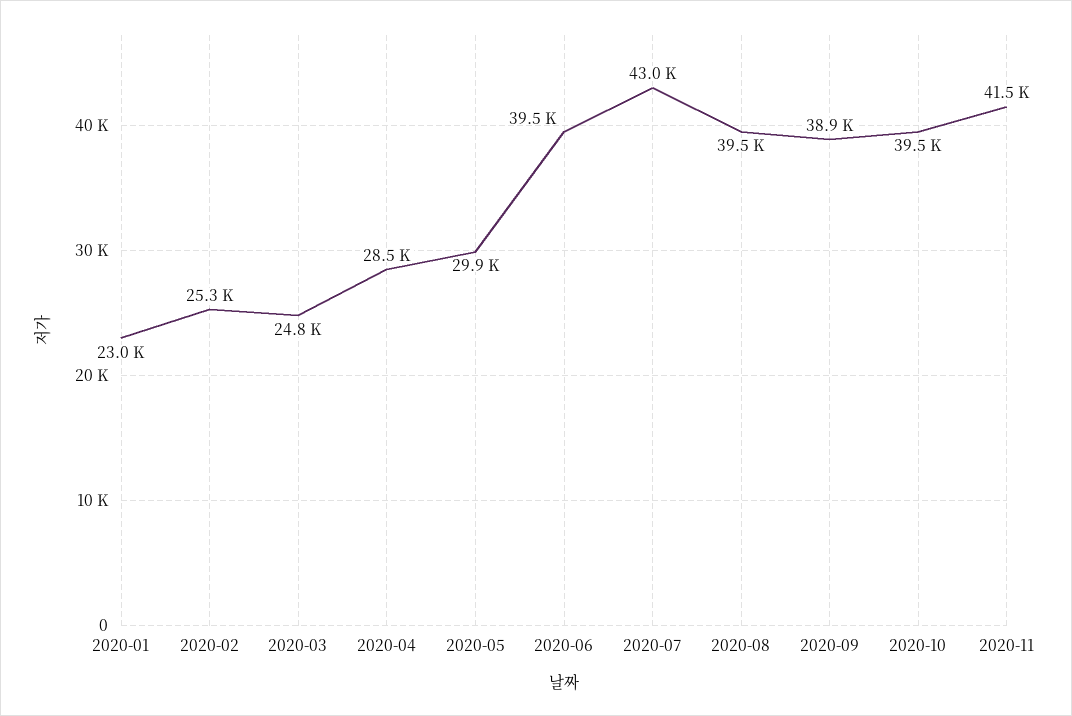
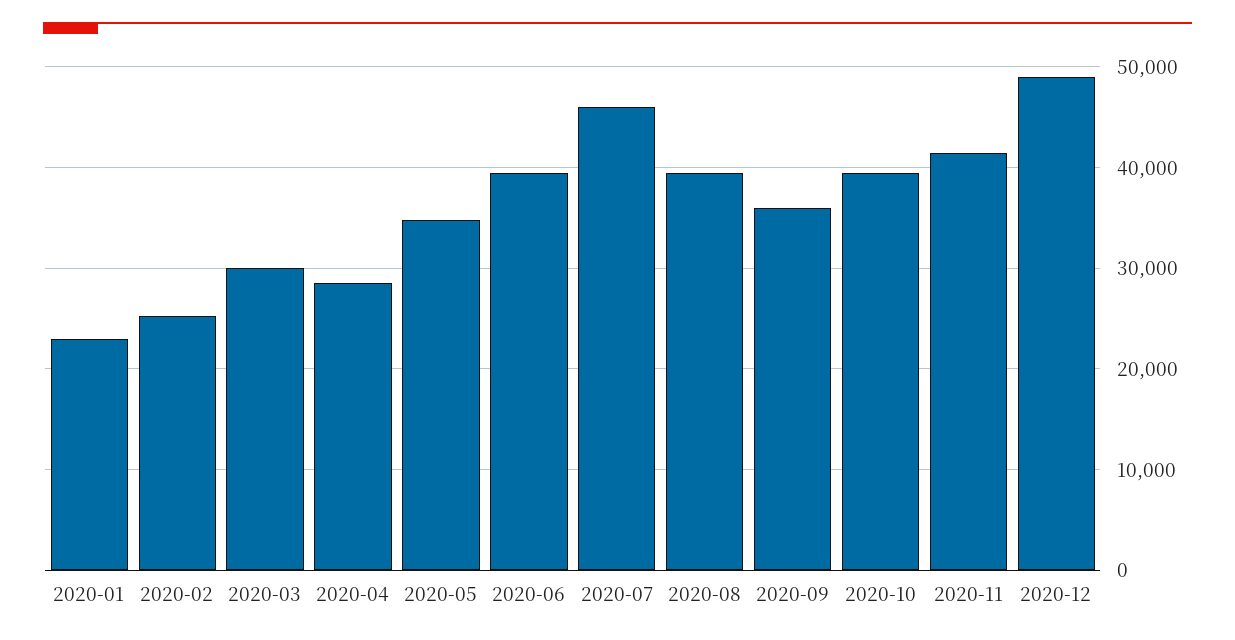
2020-03: 24800 -> 30000
2020-05: 29900 -> 35000
2020-07: 43000 -> 46000
2020-09: 38900 -> 36000
2020-12: none -> 49000

